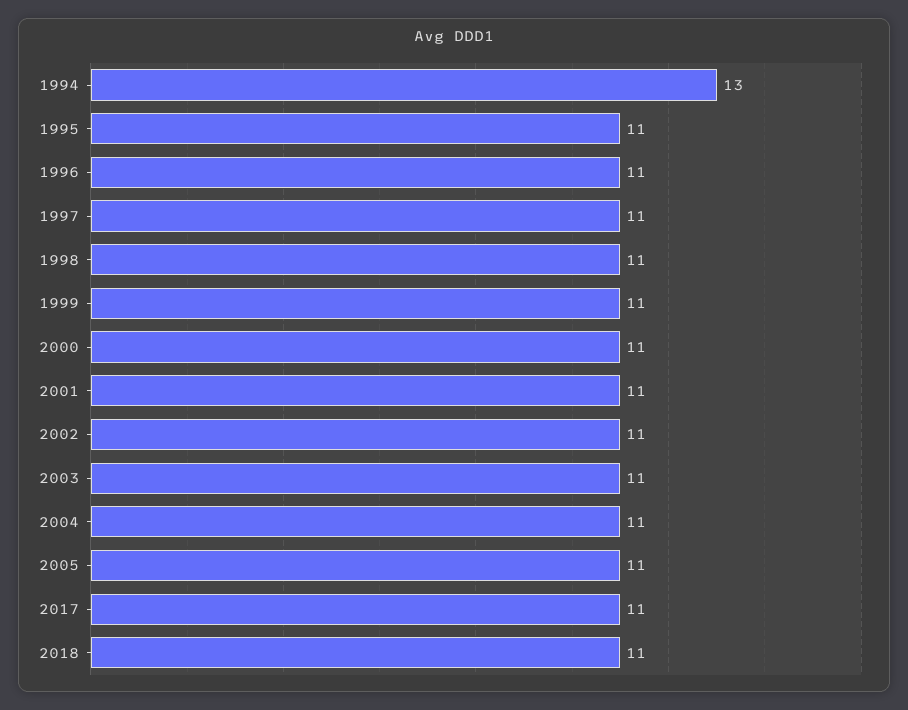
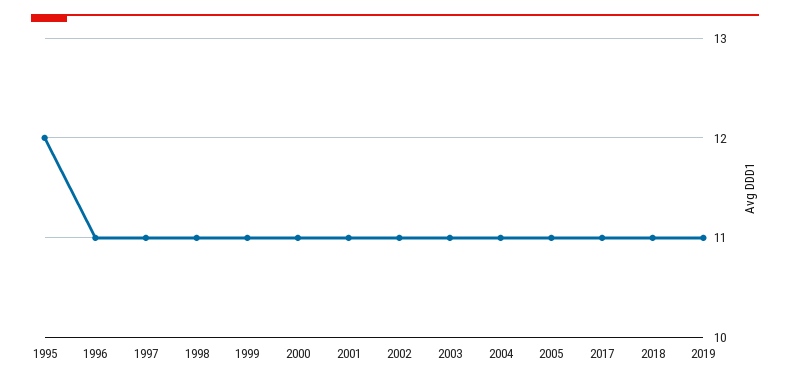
1994: 13 -> none
1995: 11 -> 12
2019: none -> 11

